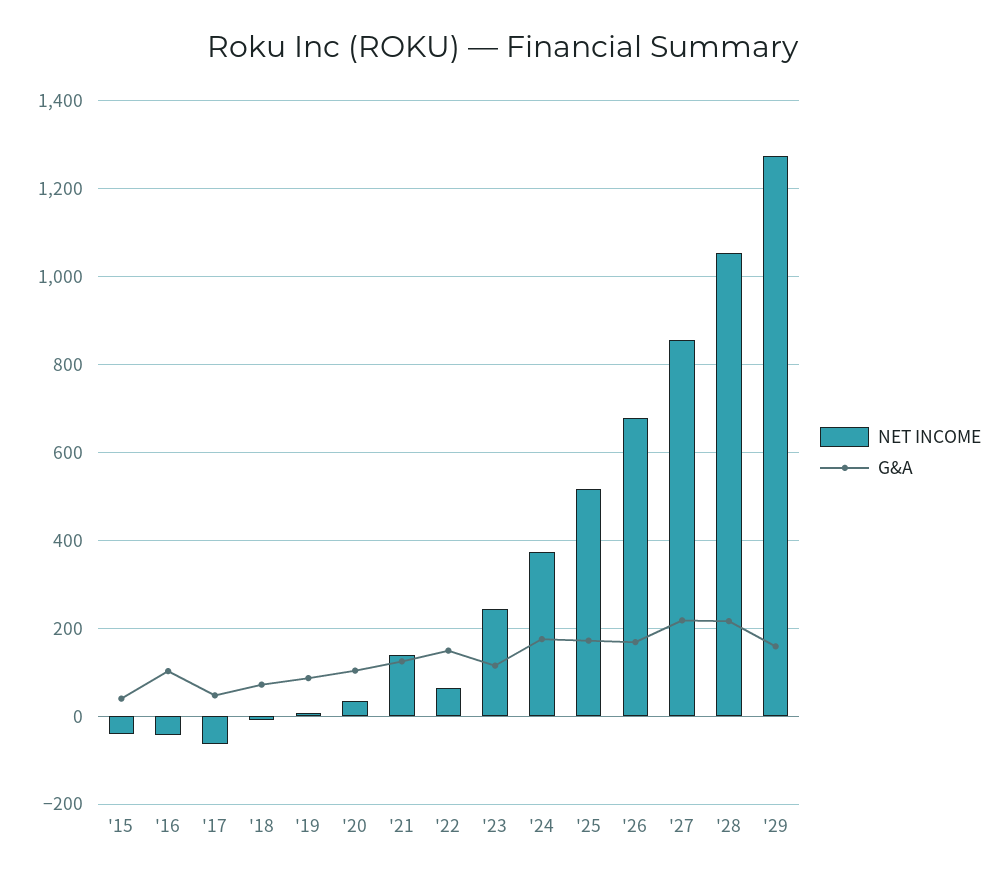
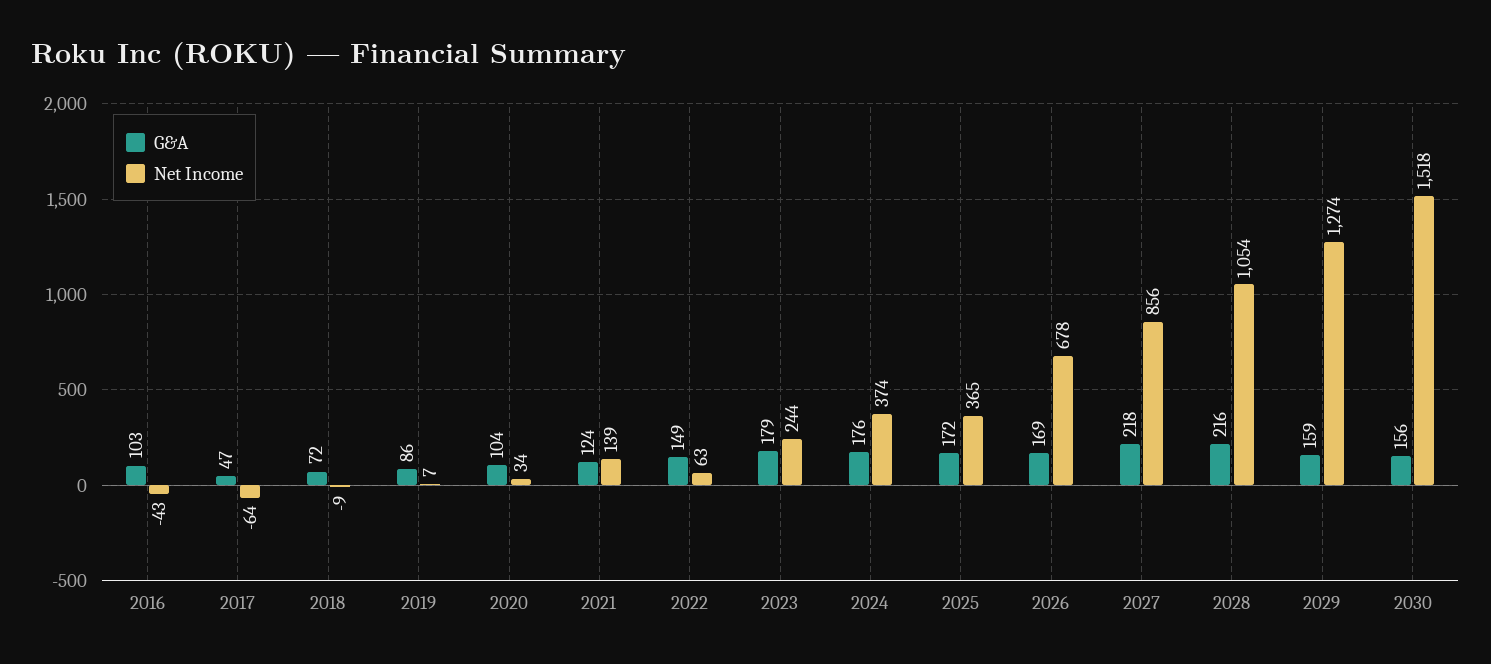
NET INCOME, '15: -40 -> none
G&A, '15: 40 -> none
G&A, '23: 120 -> 179
NET INCOME, '25: 520 -> 365
G&A, 2030: none -> 156
NET INCOME, 2030: none -> 1518

